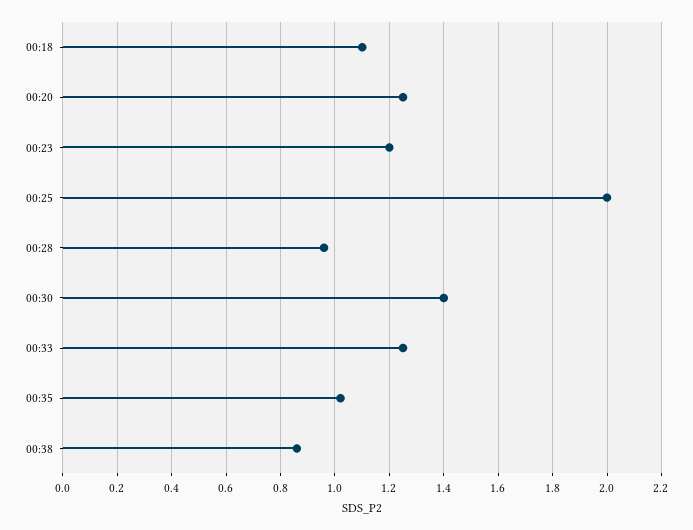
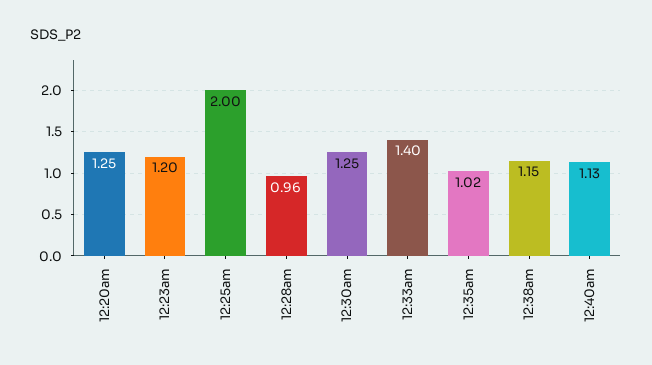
00:18: 1.1 -> none
00:30: 1.4 -> 1.25
00:33: 1.25 -> 1.4
00:38: 0.85 -> 1.15
12:40am: none -> 1.13

